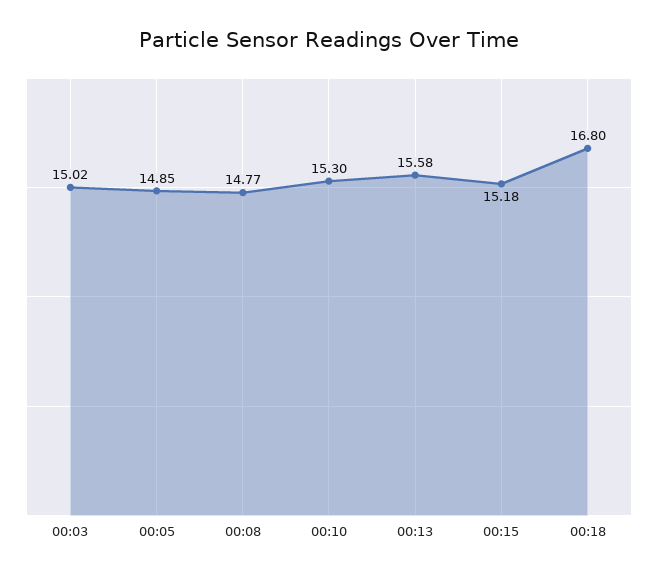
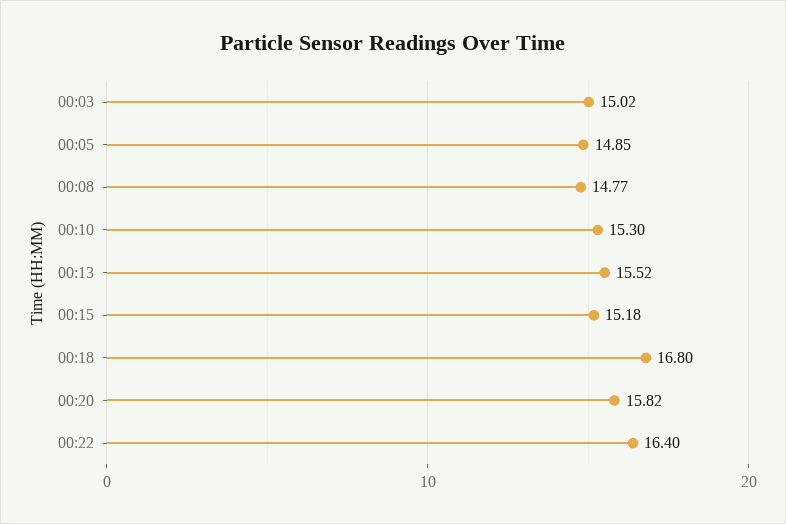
00:13: 15.58 -> 15.52
00:20: none -> 15.82
00:22: none -> 16.4

